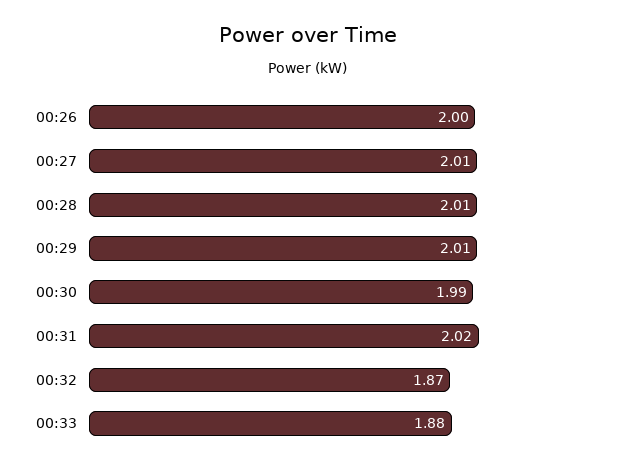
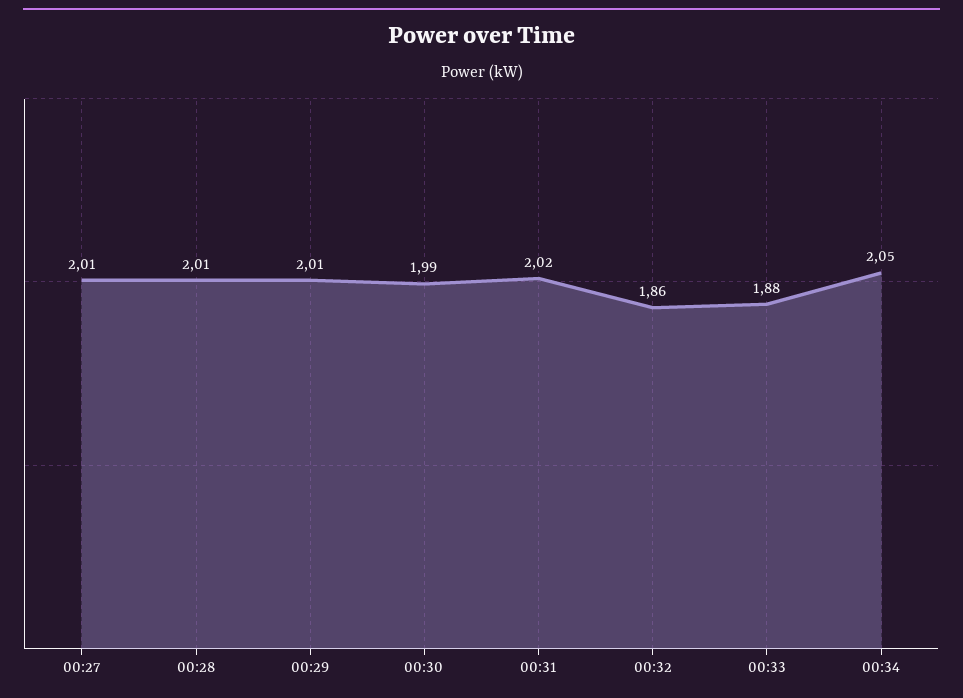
00:26: 2 -> none
00:32: 1.87 -> 1.86
00:34: none -> 2.05

